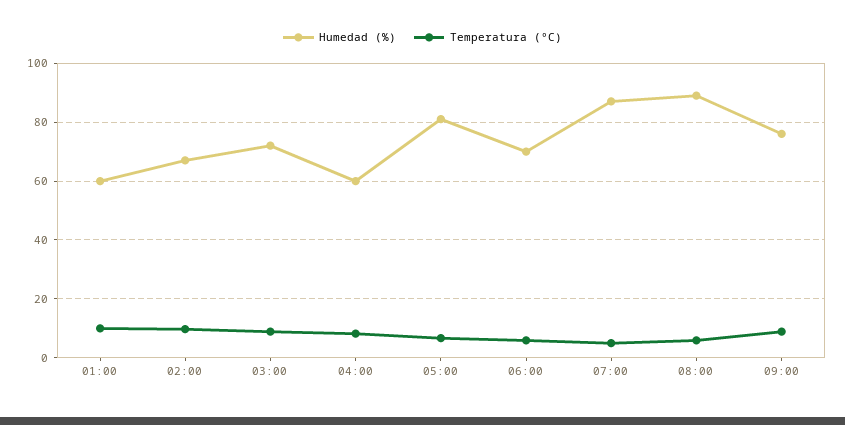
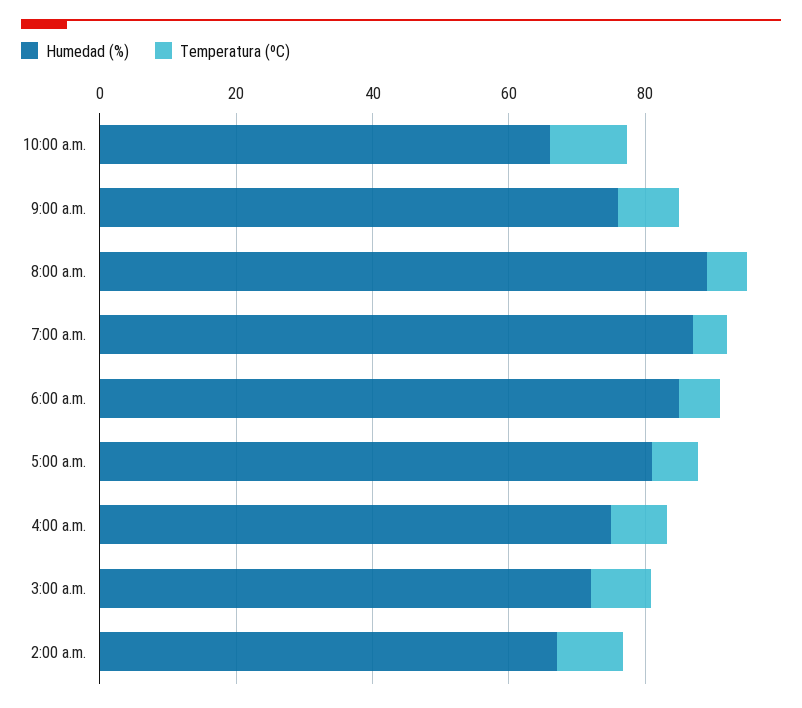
Humedad (%), 01:00: 60 -> none
Temperatura (ºC), 01:00: 10 -> none
Humedad (%), 04:00: 60 -> 75
Humedad (%), 06:00: 70 -> 85
Humedad (%), 10:00 a.m.: none -> 65
Temperatura (ºC), 10:00 a.m.: none -> 10

